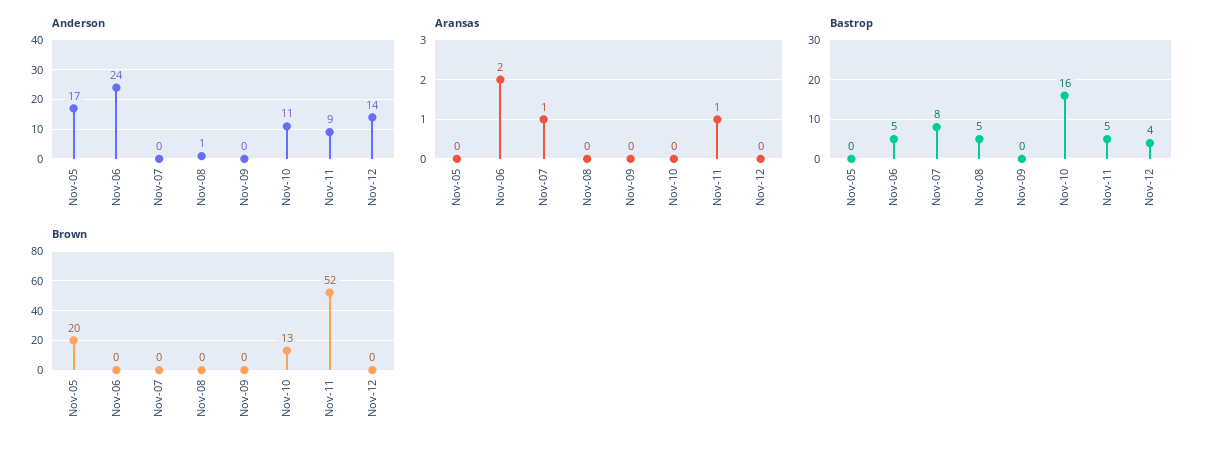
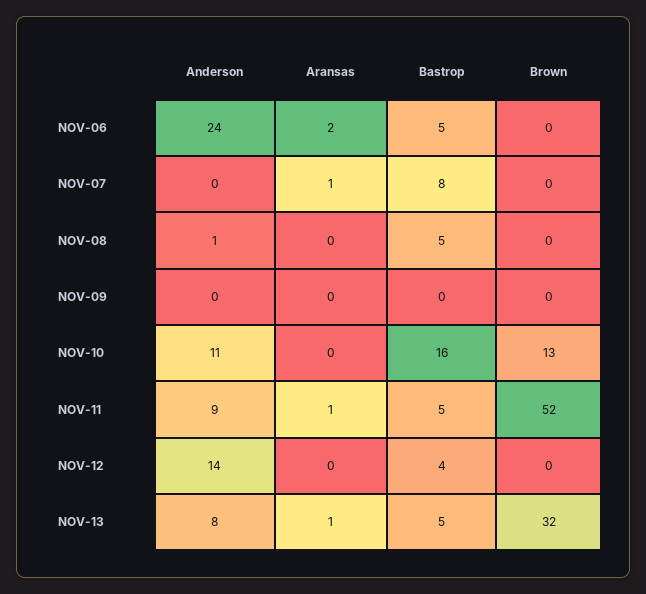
Anderson, Nov-05: 17 -> none
Aransas, Nov-05: 0 -> none
Bastrop, Nov-05: 0 -> none
Brown, Nov-05: 20 -> none
Anderson, NOV-13: none -> 8
Aransas, NOV-13: none -> 1
Bastrop, NOV-13: none -> 5
Brown, NOV-13: none -> 32

